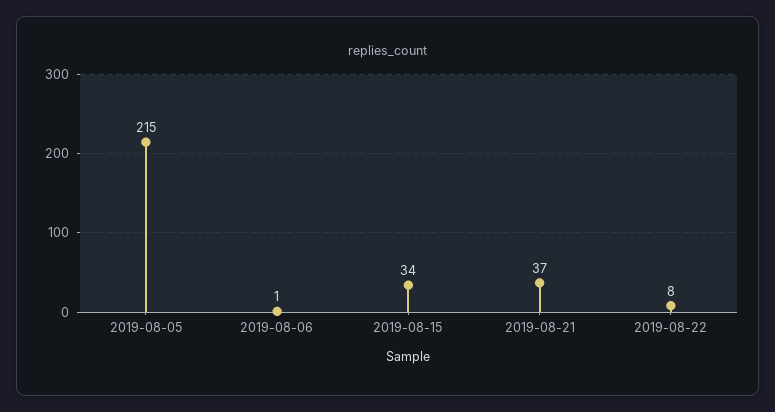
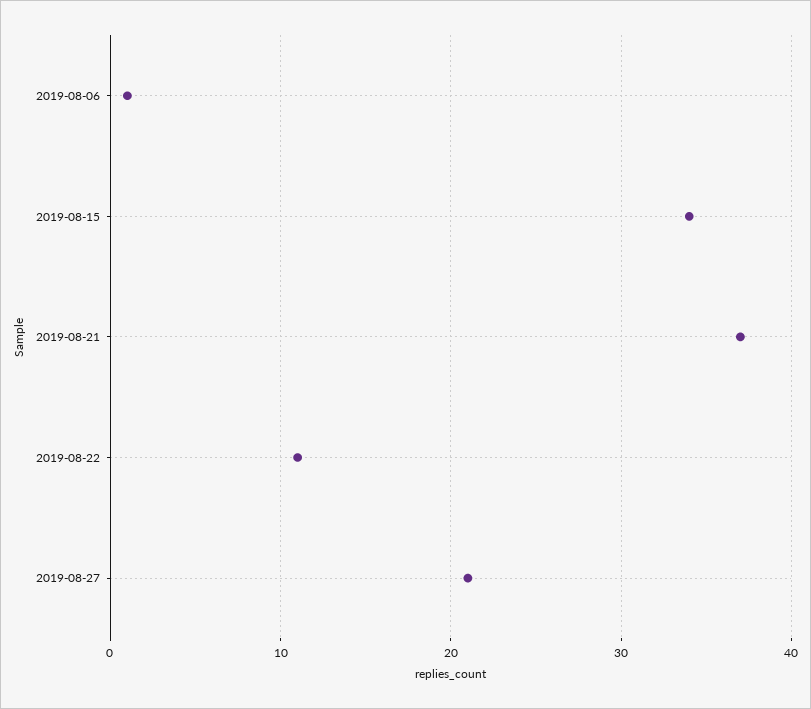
2019-08-05: 215 -> none
2019-08-22: 8 -> 11
2019-08-27: none -> 21

